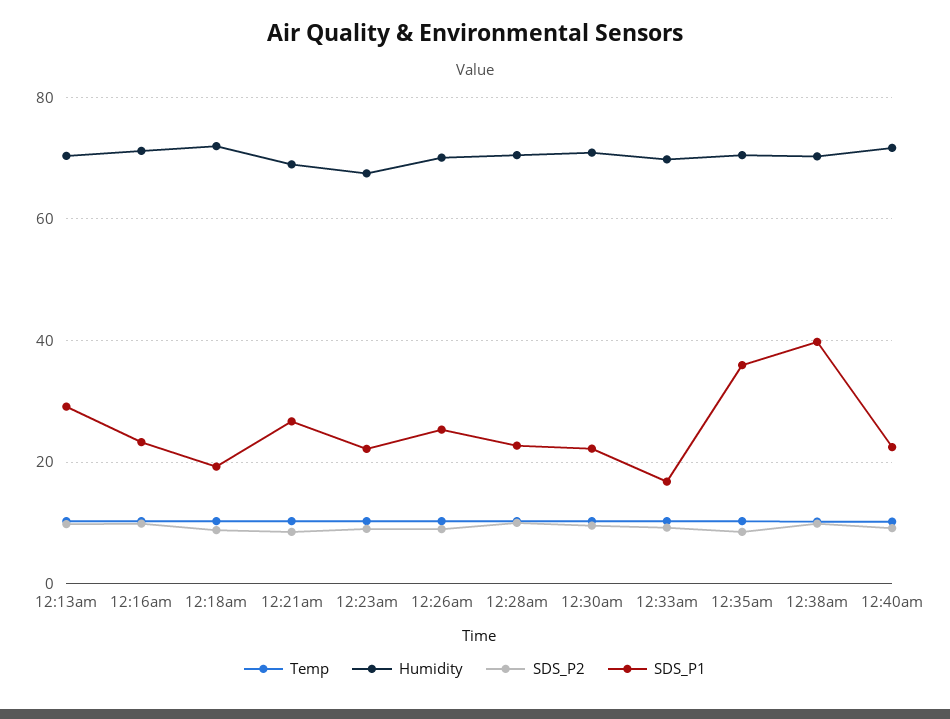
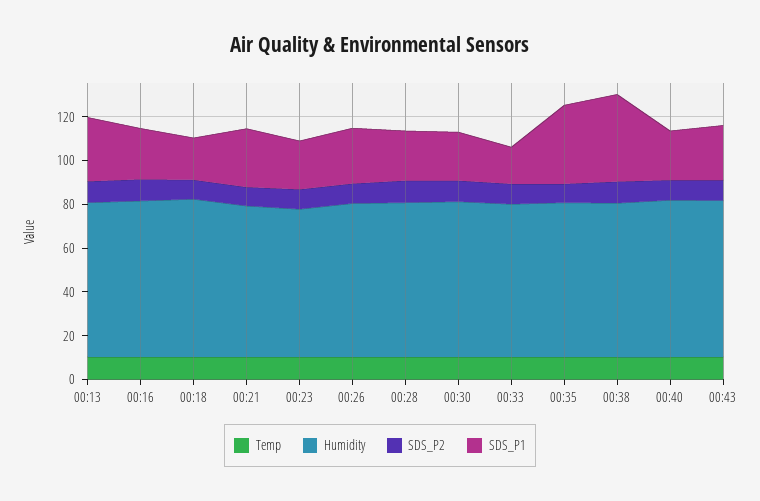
Temp, 00:43: none -> 10
Humidity, 00:43: none -> 70
SDS_P2, 00:43: none -> 10
SDS_P1, 00:43: none -> 25

